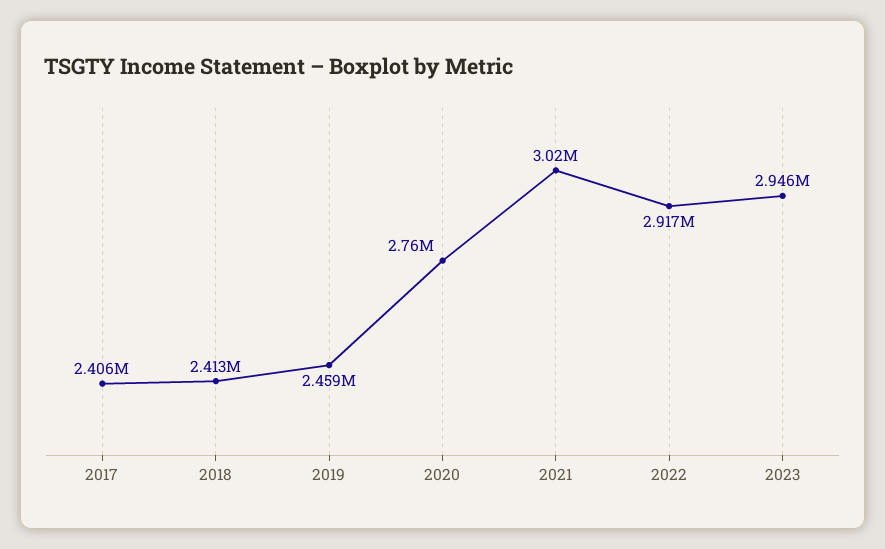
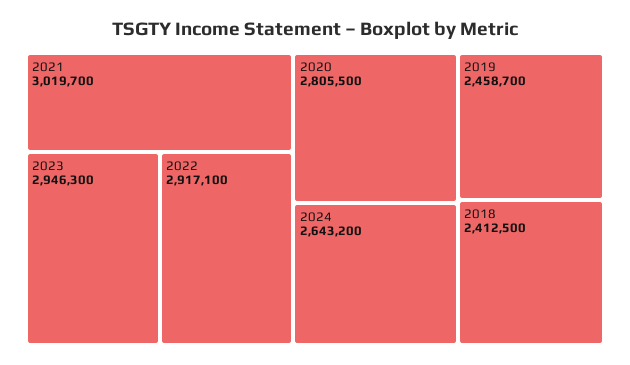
2017: 2406000 -> none
2020: 2760000 -> 2805500
2024: none -> 2643200

